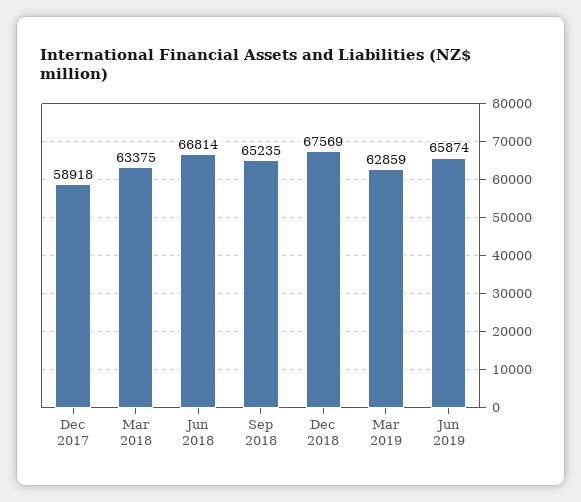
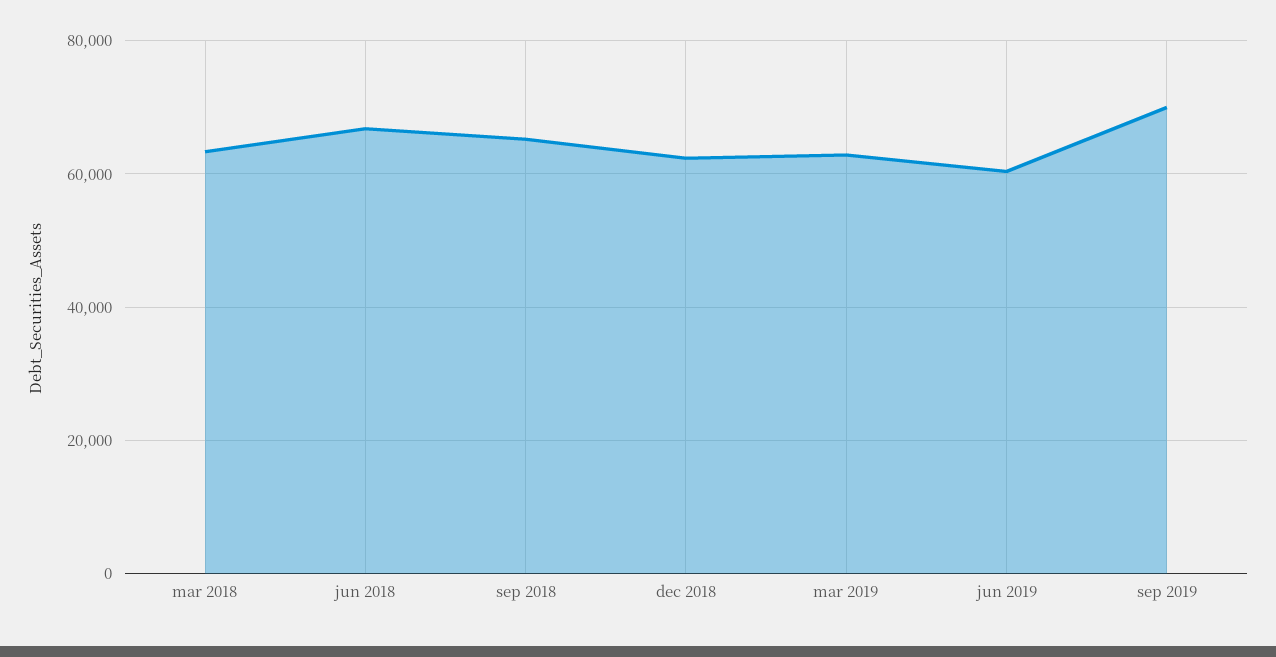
Dec 2017: 58918 -> none
Dec 2018: 67569 -> 62000
Jun 2019: 65874 -> 60000
sep 2019: none -> 70000

